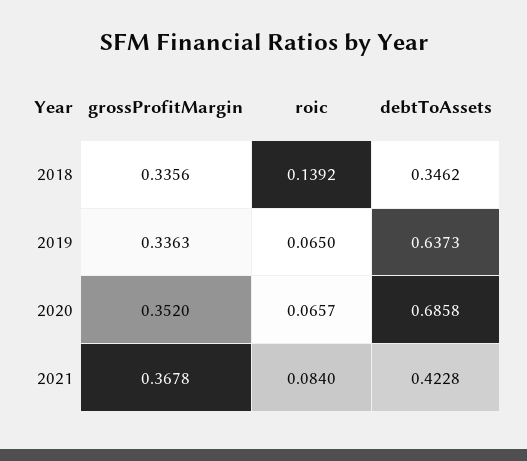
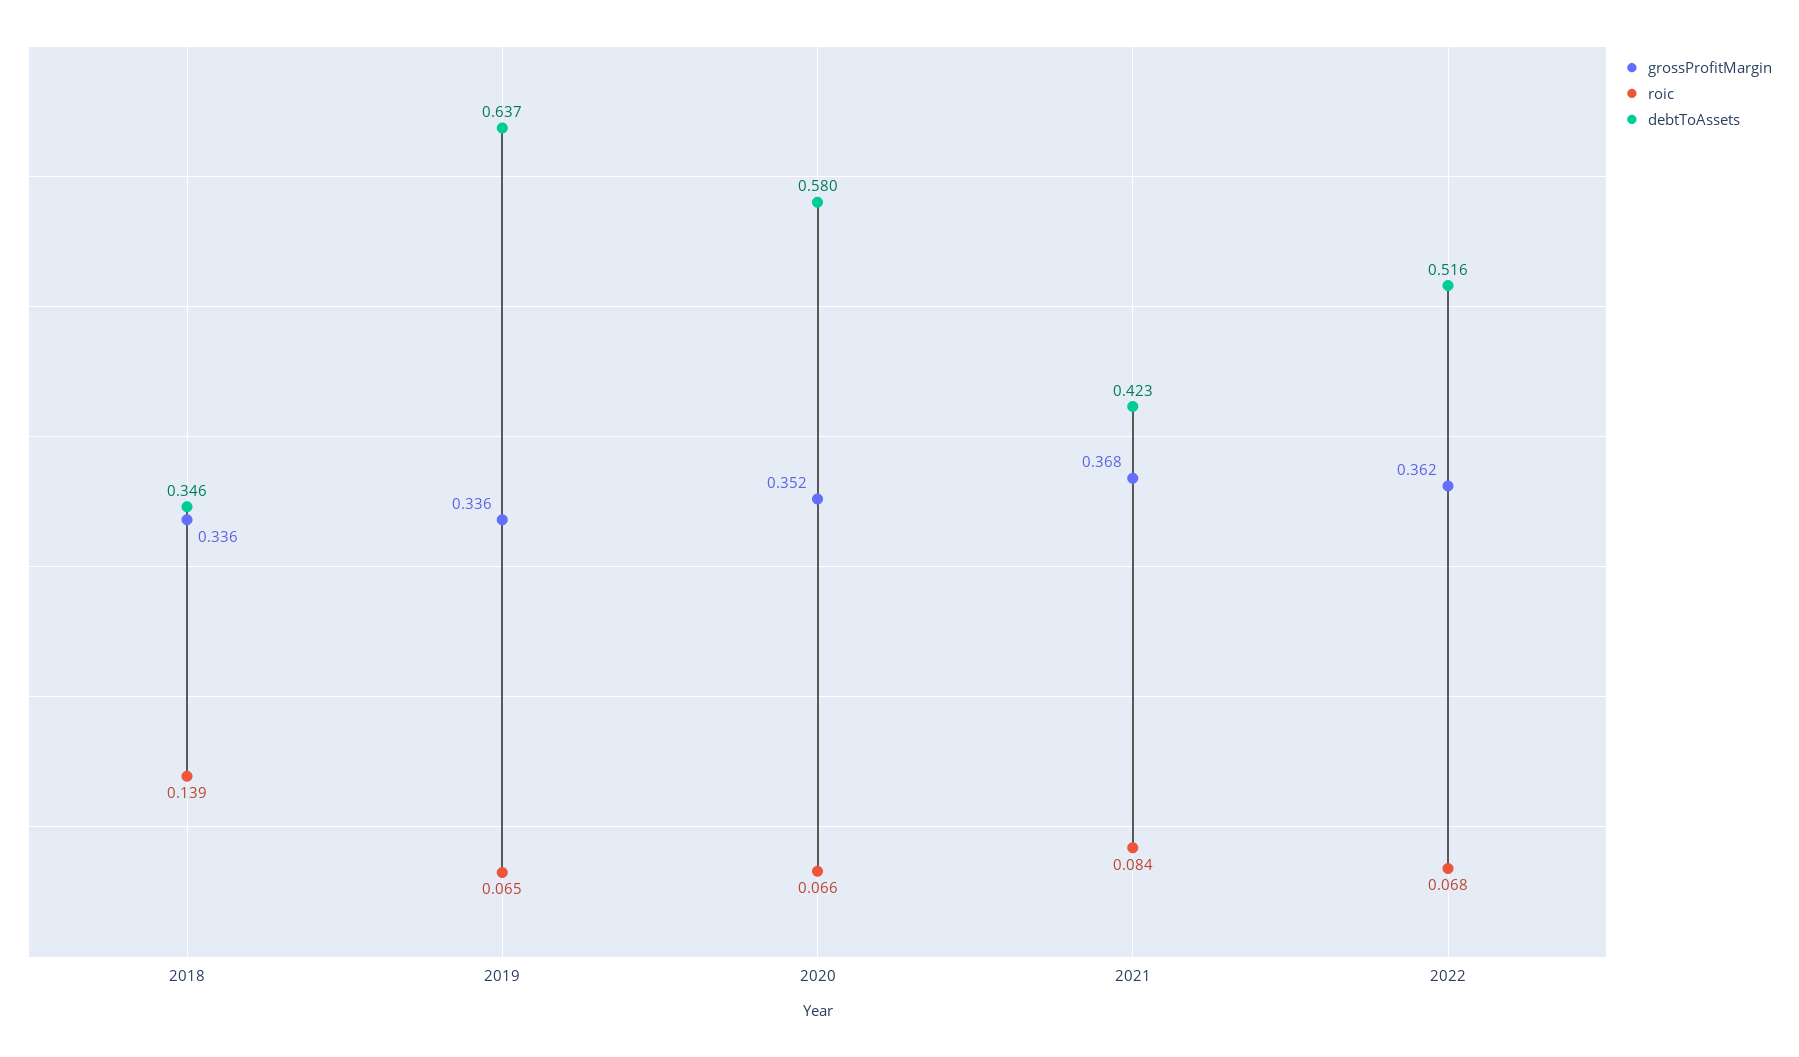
debtToAssets, 2020: 0.6858 -> 0.58
grossProfitMargin, 2022: none -> 0.362
roic, 2022: none -> 0.068
debtToAssets, 2022: none -> 0.516

